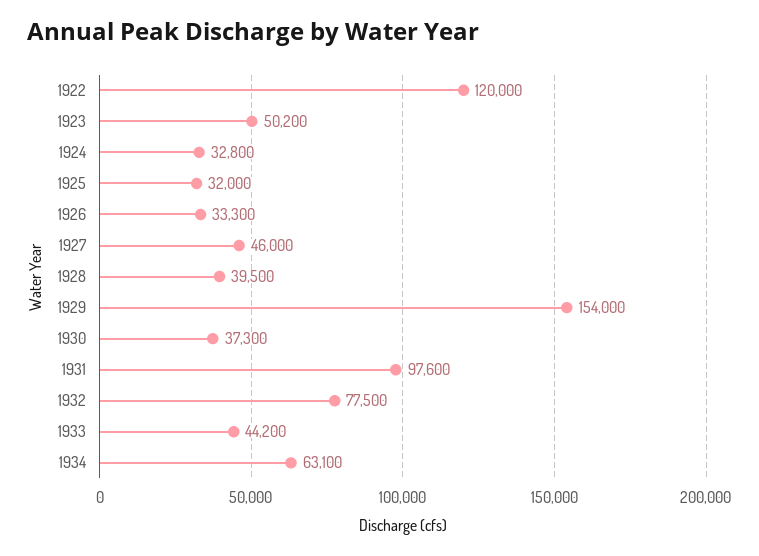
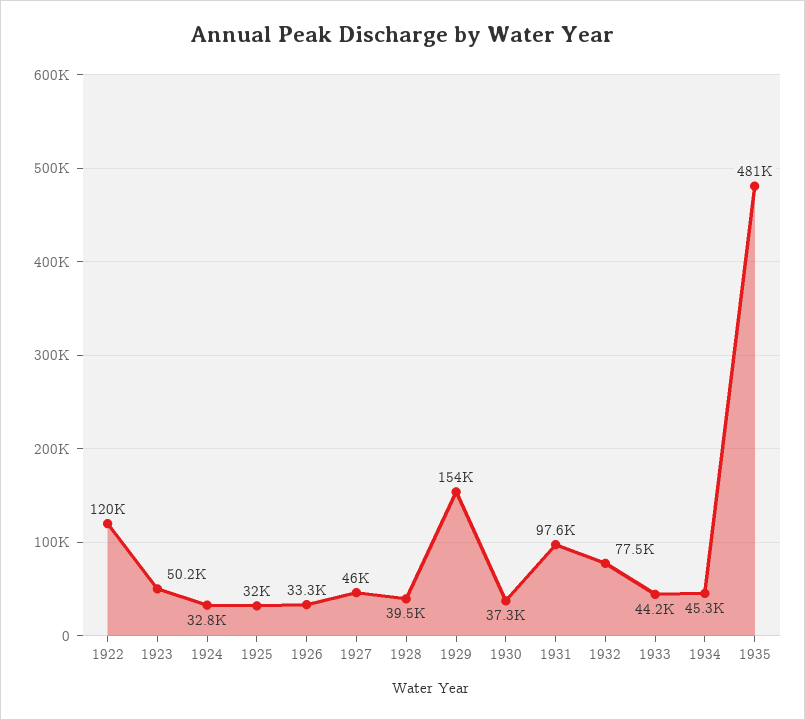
1934: 63100 -> 45300
1935: none -> 481000

